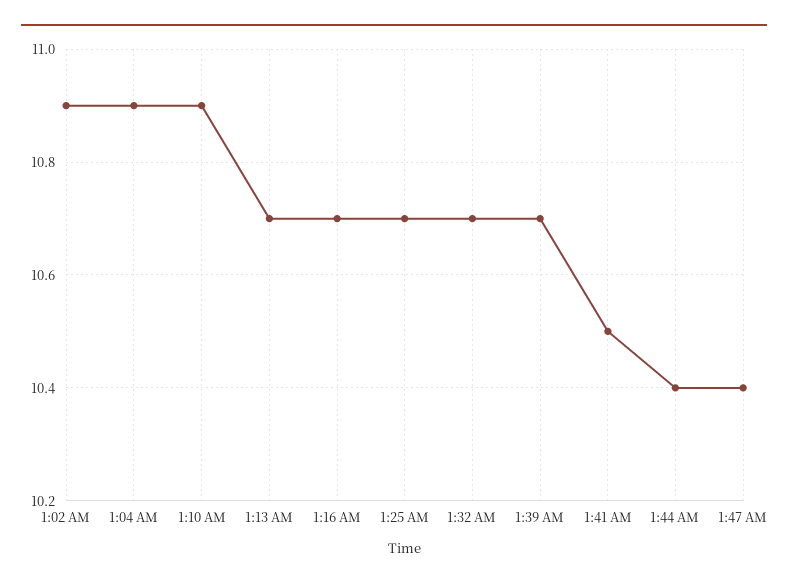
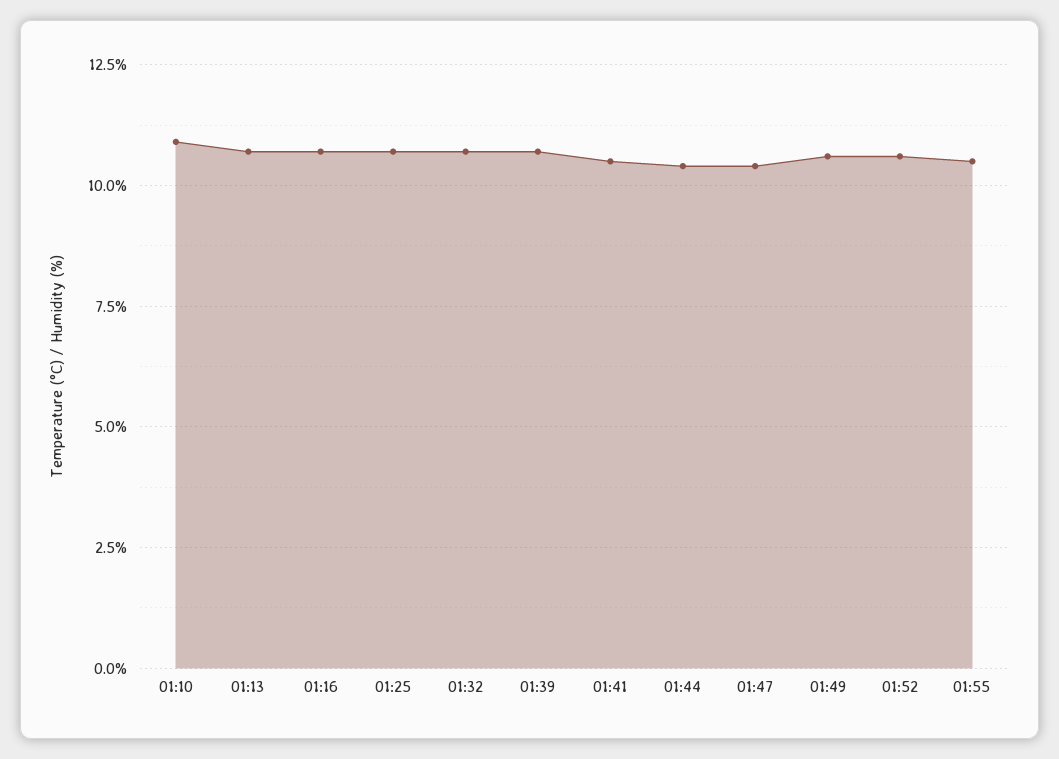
1:02 AM: 10.9 -> none
1:04 AM: 10.9 -> none
01:49: none -> 10.5
01:52: none -> 10.5
01:55: none -> 10.5

